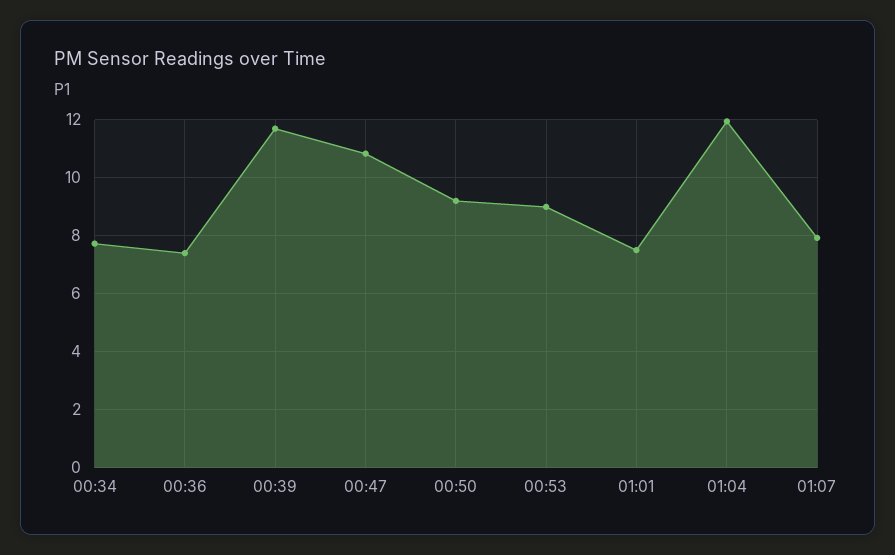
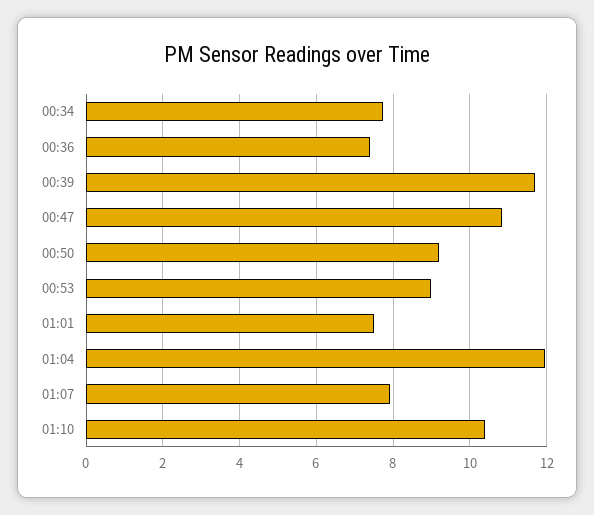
01:10: none -> 10.4

